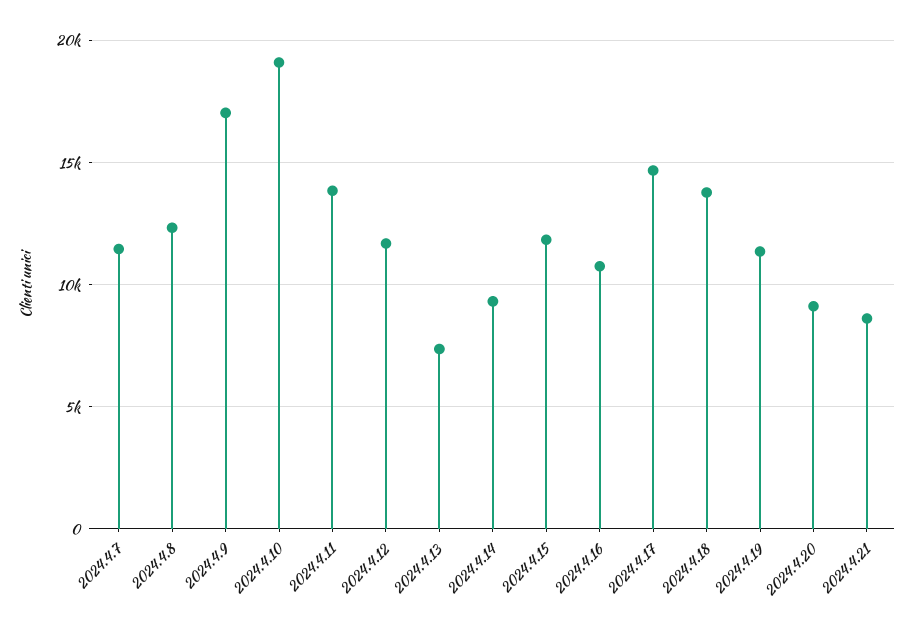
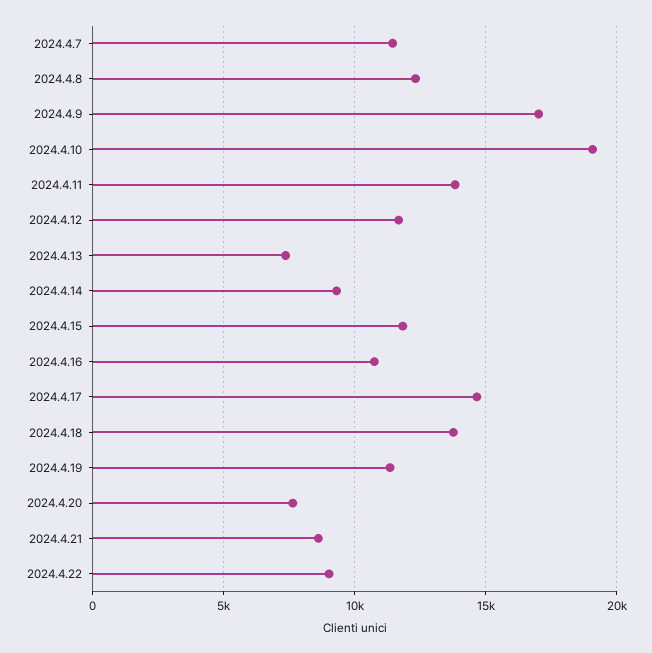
2024.4.20: 9000 -> 7500
2024.4.22: none -> 9000

